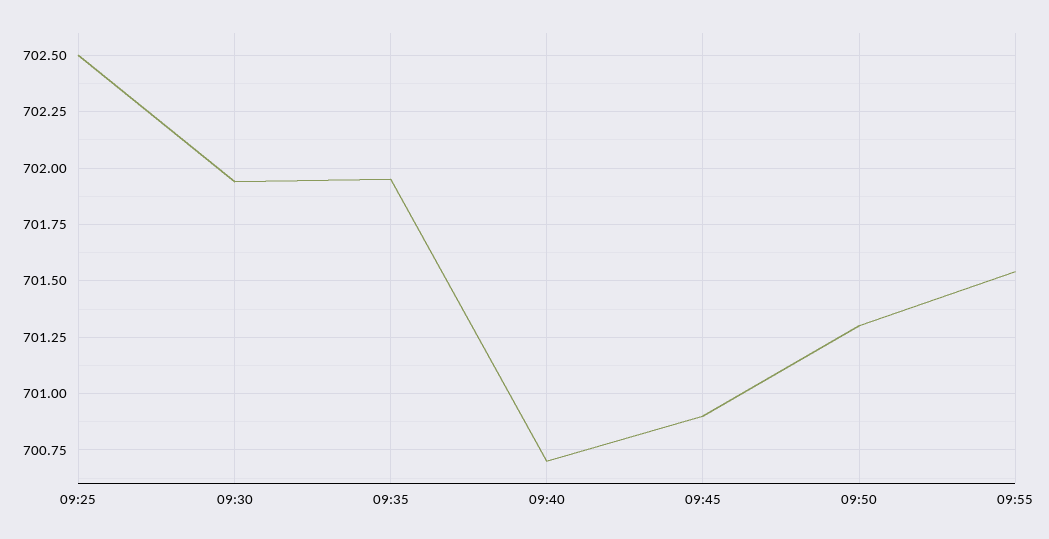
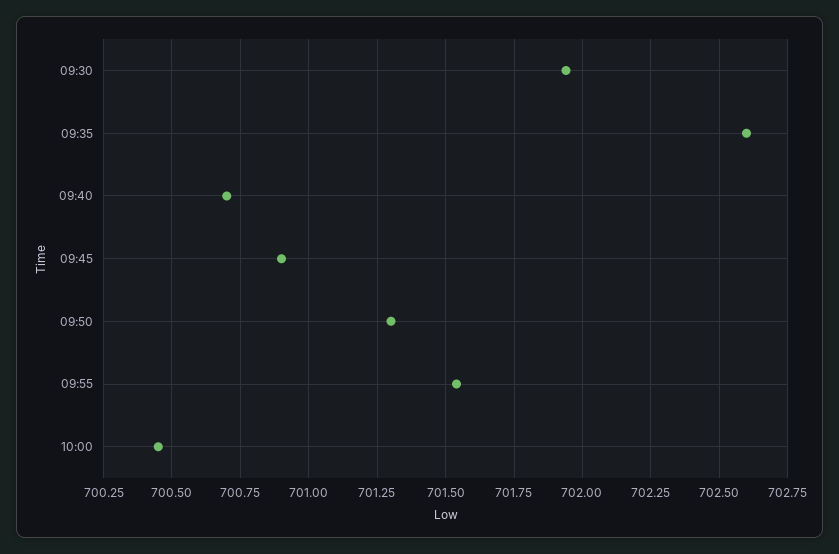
09:25: 702.5 -> none
09:35: 701.95 -> 702.6
10:00: none -> 700.45

